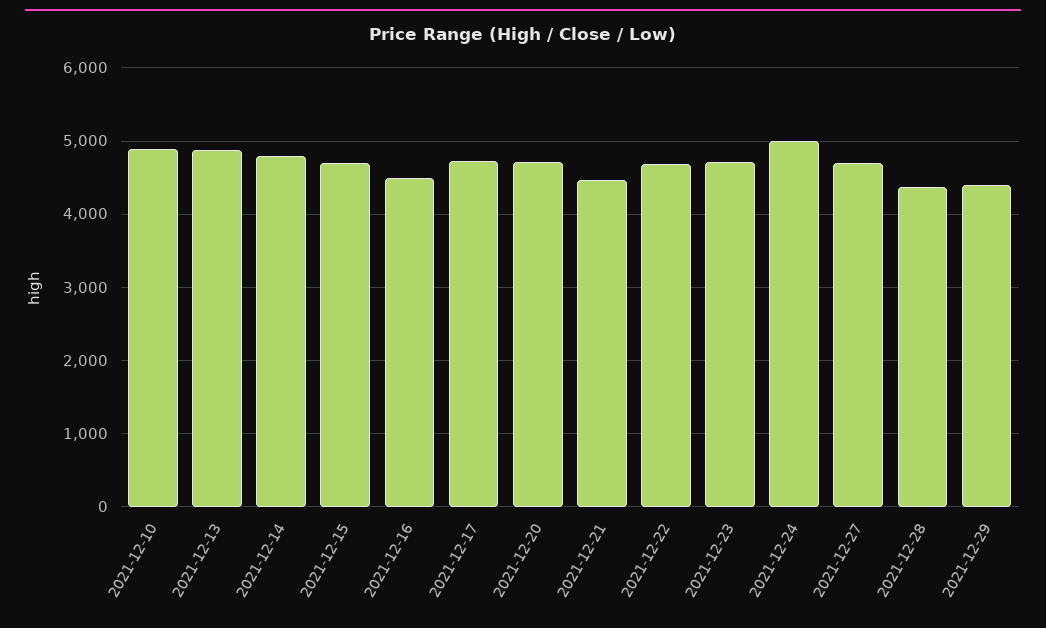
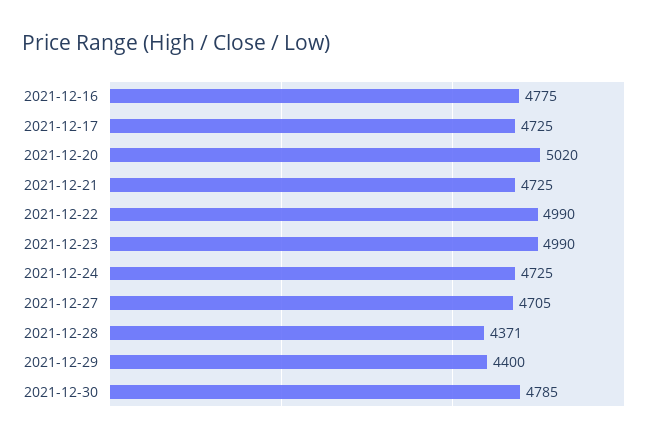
2021-12-10: 4900 -> none
2021-12-13: 4900 -> none
2021-12-14: 4800 -> none
2021-12-15: 4700 -> none
2021-12-16: 4500 -> 4775
2021-12-20: 4700 -> 5020
2021-12-21: 4500 -> 4725
2021-12-22: 4700 -> 4990
2021-12-23: 4700 -> 4990
2021-12-24: 5000 -> 4725
2021-12-30: none -> 4785

